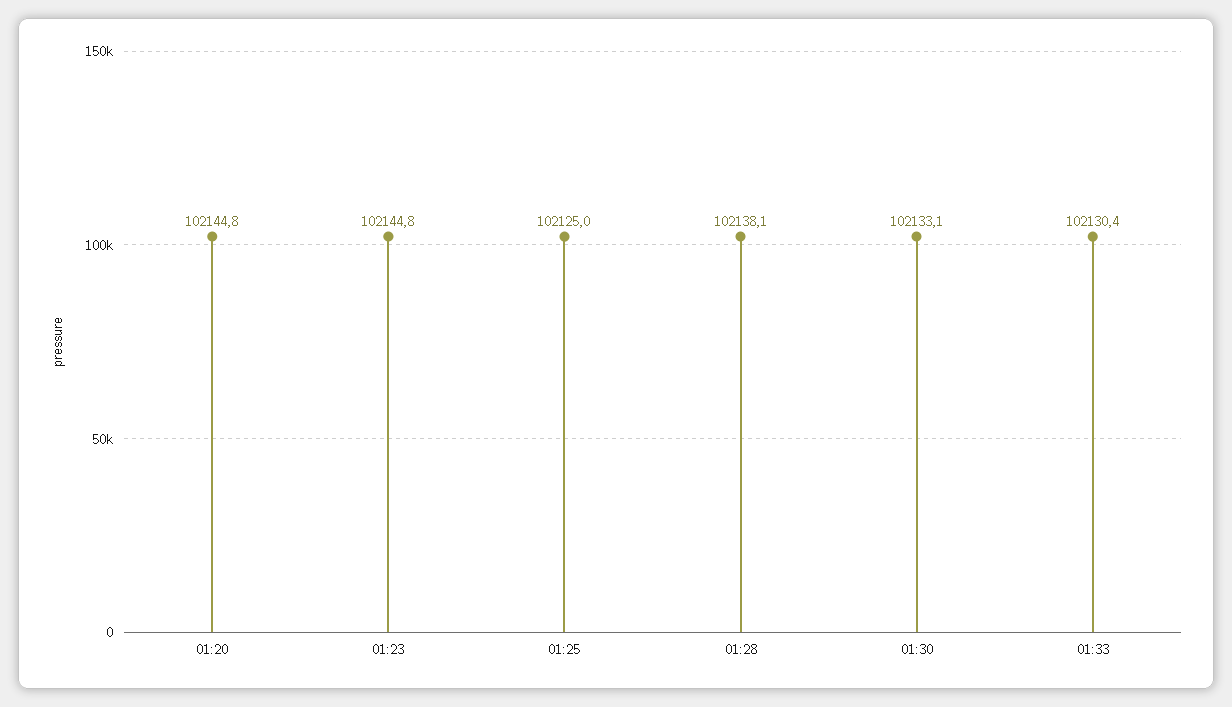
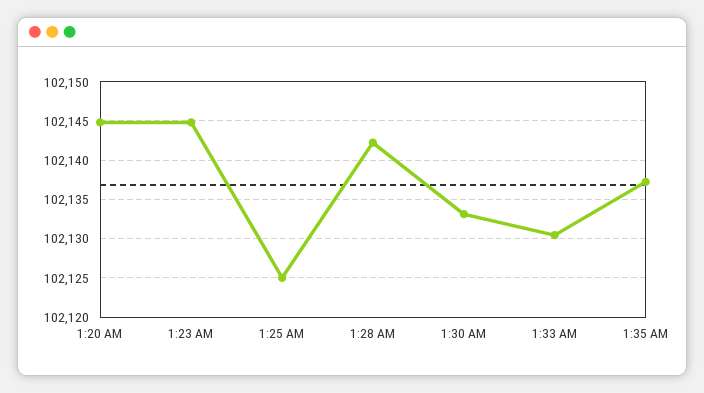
01:28: 102138.1 -> 102142
1:35 AM: none -> 102137

